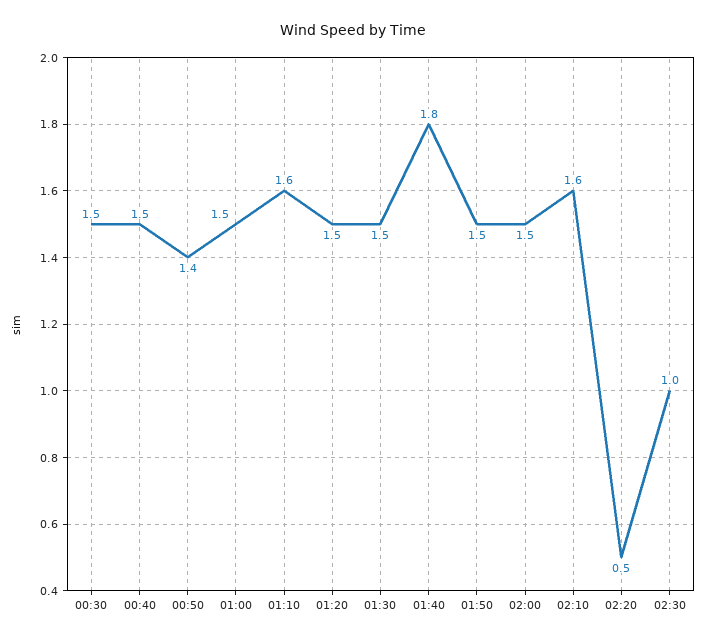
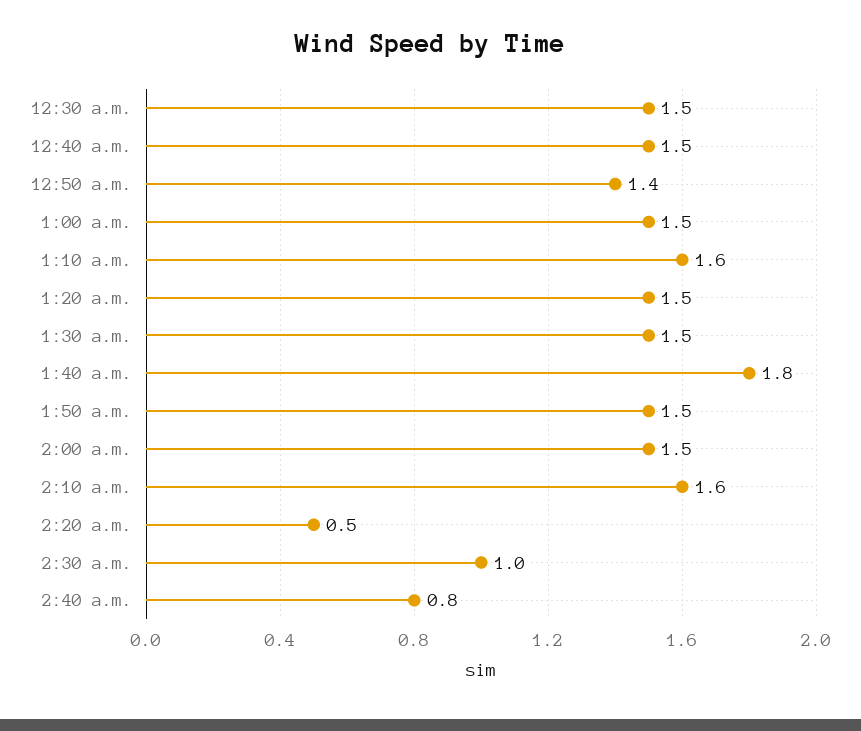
2:40 a.m.: none -> 0.8

